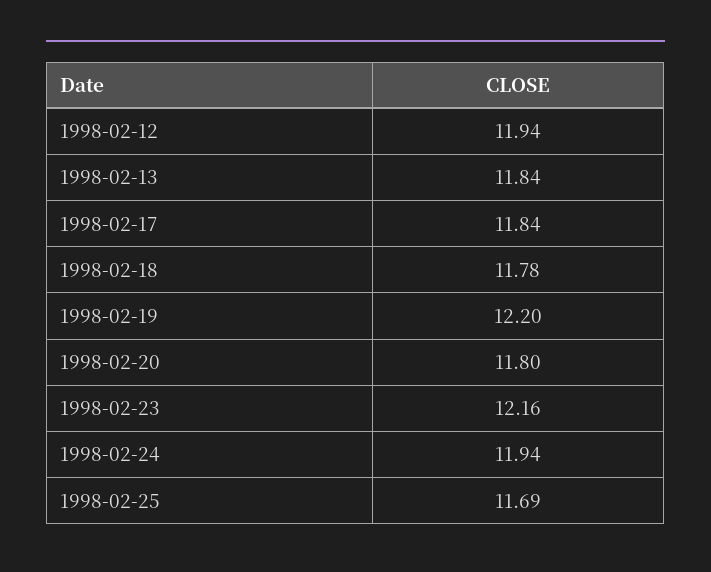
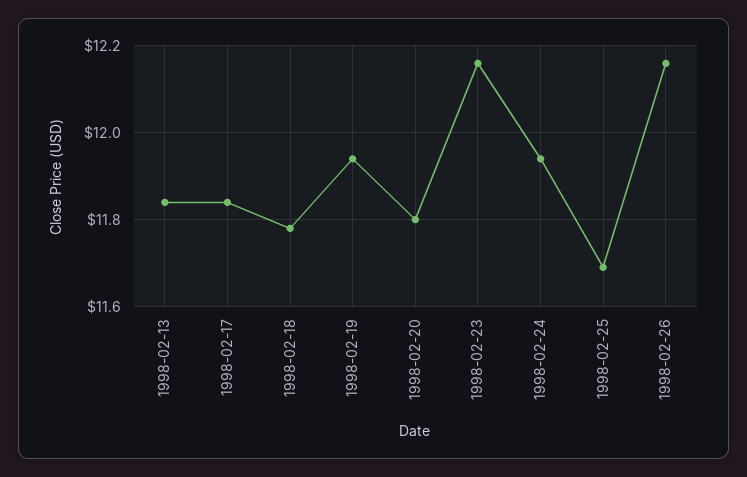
1998-02-12: 11.94 -> none
1998-02-19: 12.2 -> 11.95
1998-02-26: none -> 12.15

